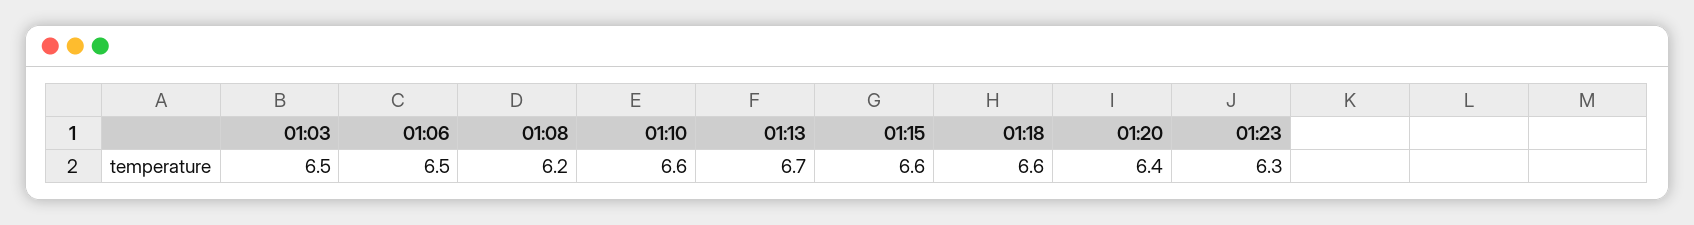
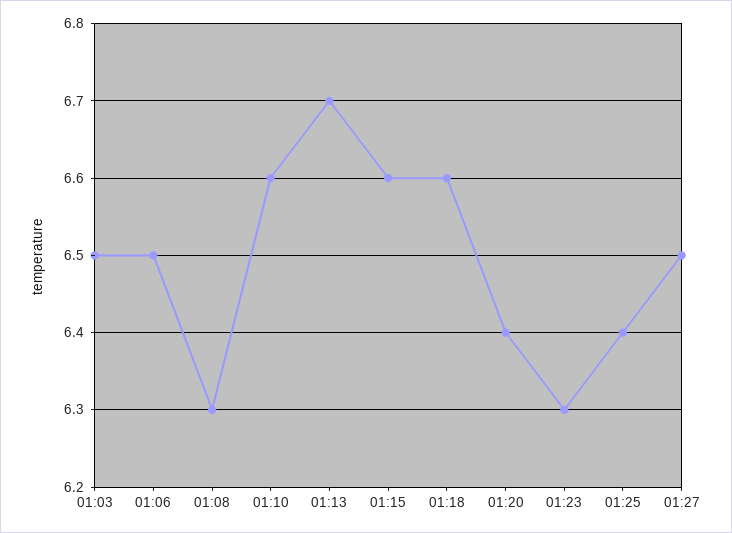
01:08: 6.2 -> 6.3
01:25: none -> 6.4
01:27: none -> 6.5

